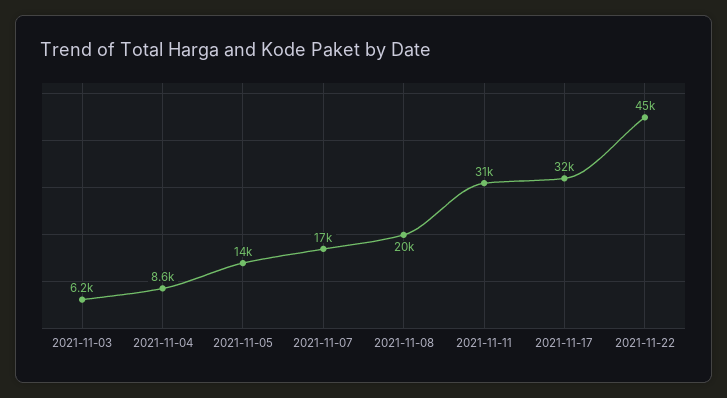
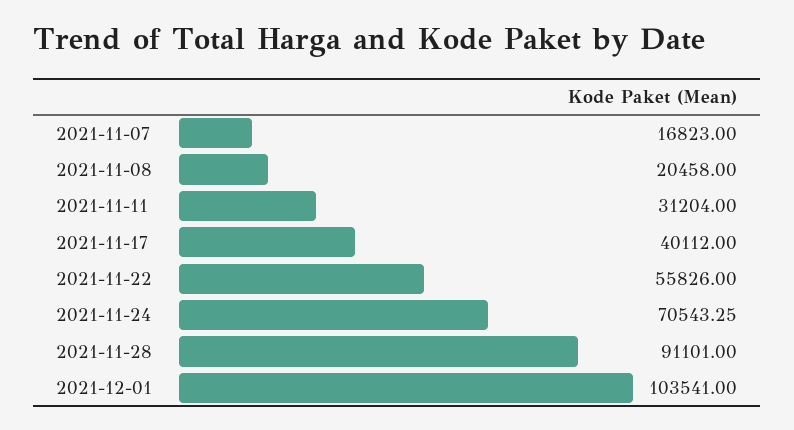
2021-11-03: 6200 -> none
2021-11-04: 8600 -> none
2021-11-05: 14000 -> none
2021-11-17: 32000 -> 40112
2021-11-22: 45000 -> 55826
2021-11-24: none -> 70543.25
2021-11-28: none -> 91101
2021-12-01: none -> 103541

